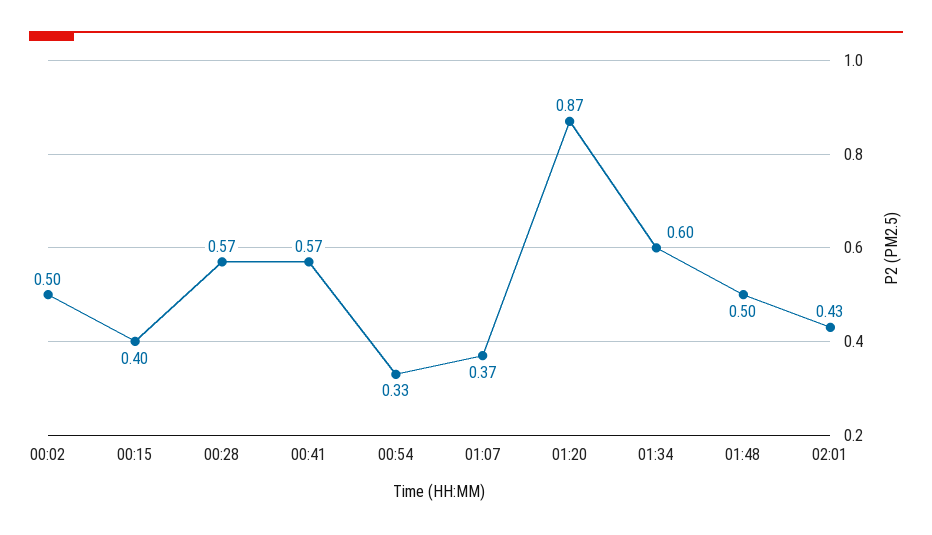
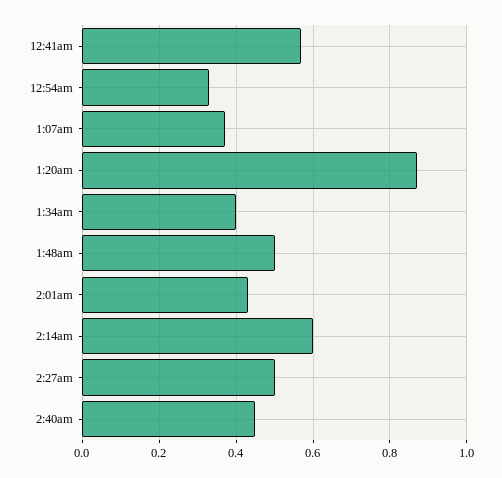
00:02: 0.5 -> none
00:15: 0.4 -> none
00:28: 0.57 -> none
01:34: 0.6 -> 0.4
2:14am: none -> 0.6
2:27am: none -> 0.5
2:40am: none -> 0.45

